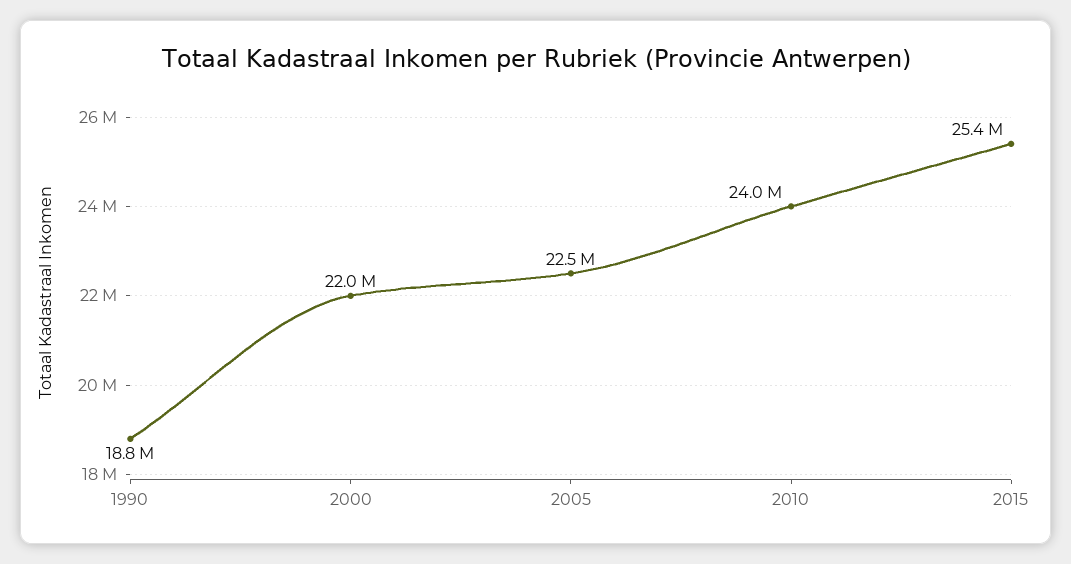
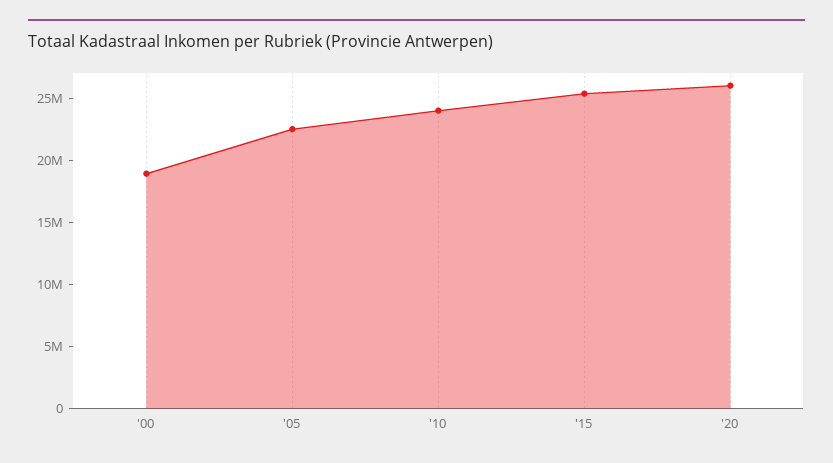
1990: 18800000 -> none
2000: 22000000 -> 19000000
'20: none -> 26000000

